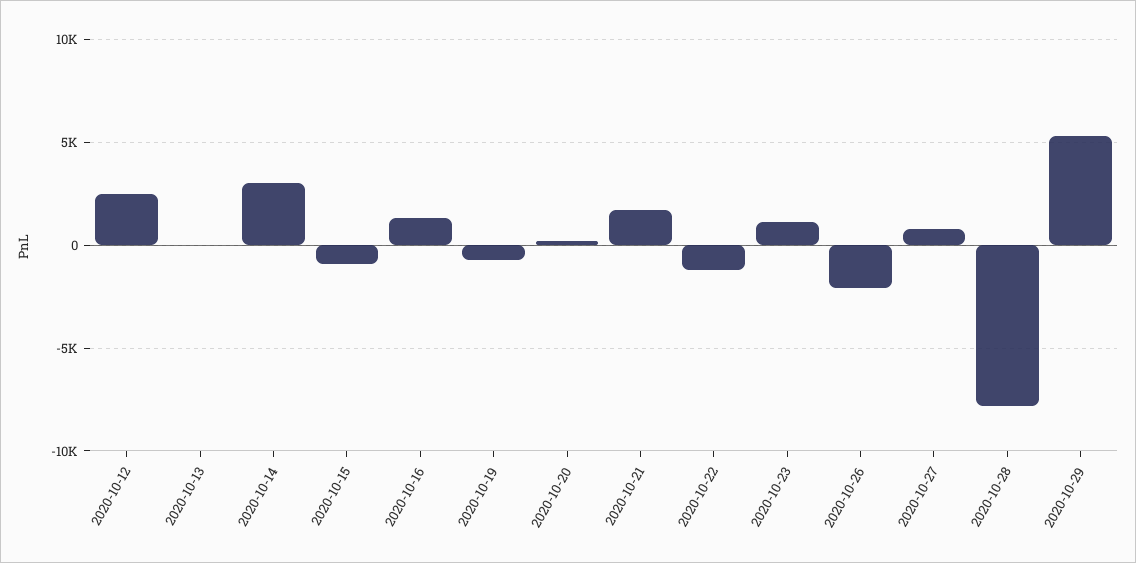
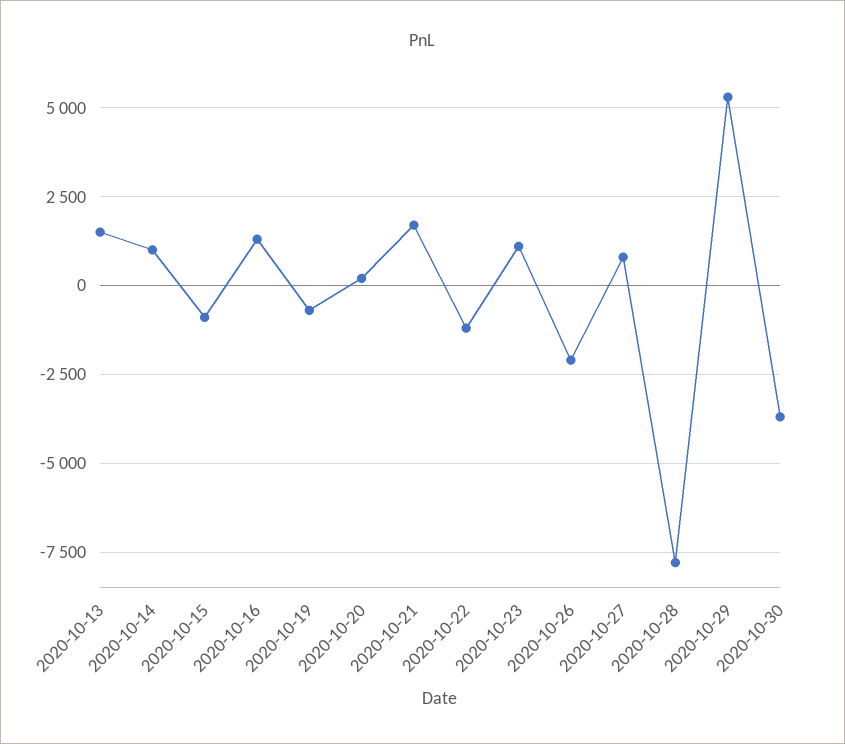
2020-10-12: 2500 -> none
2020-10-13: 0 -> 1500
2020-10-14: 3000 -> 1000
2020-10-30: none -> -3750

